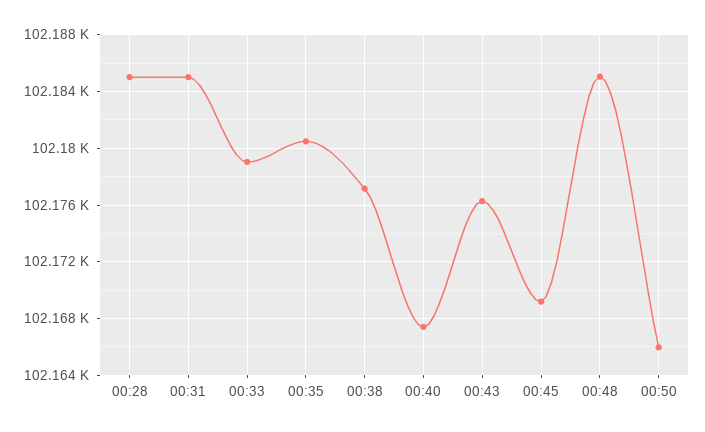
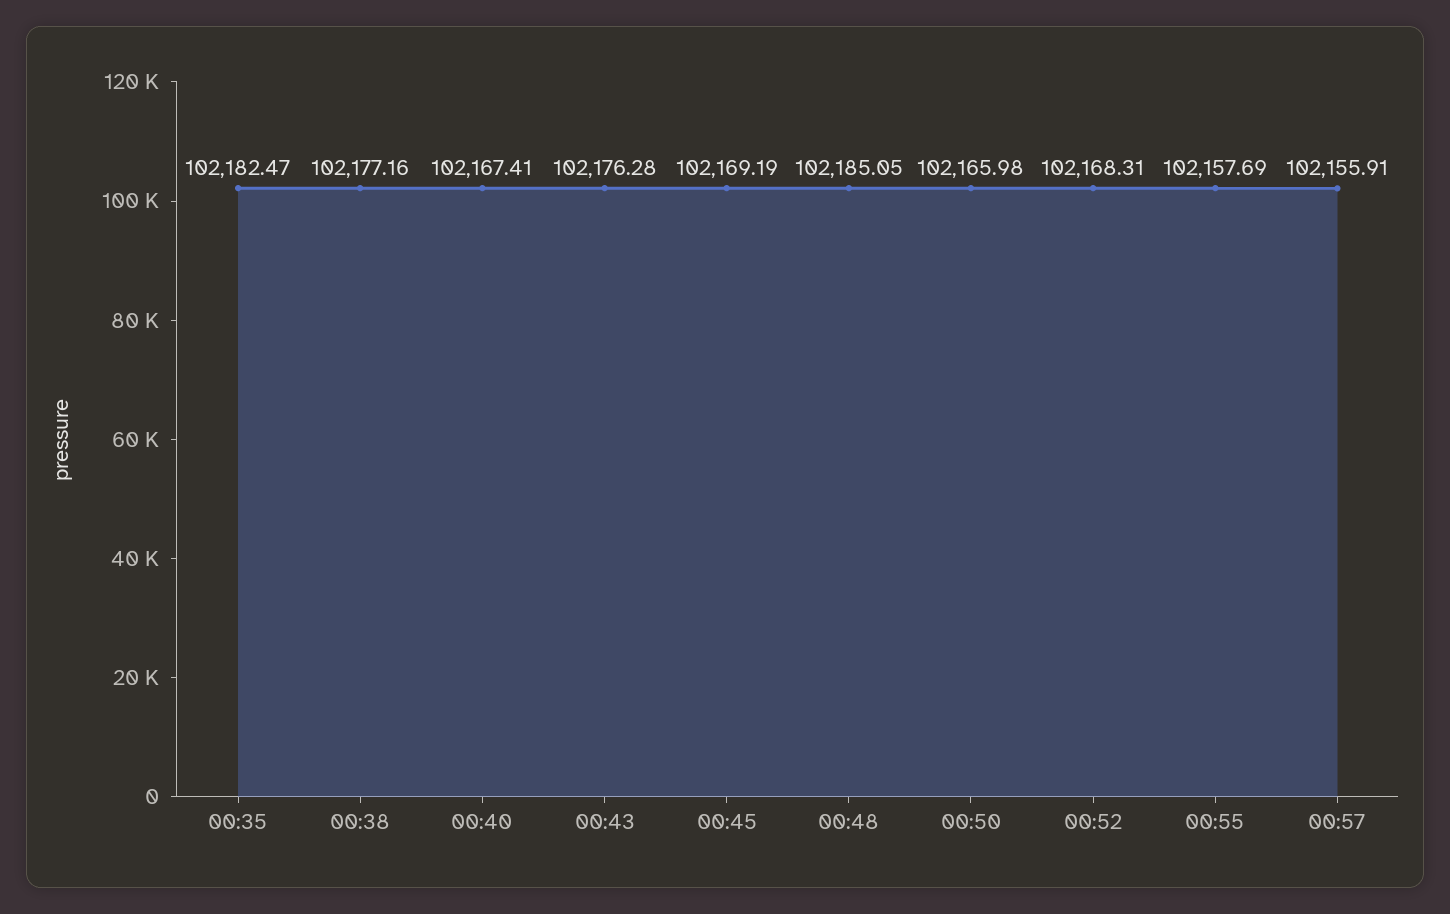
00:28: 102185 -> none
00:31: 102185 -> none
00:33: 102179 -> none
00:35: 102180.5 -> 102182.47
00:52: none -> 102168.31
00:55: none -> 102157.69
00:57: none -> 102155.91

